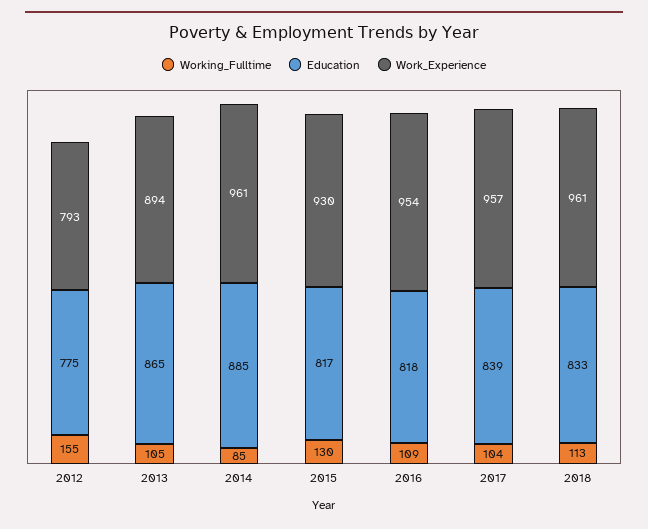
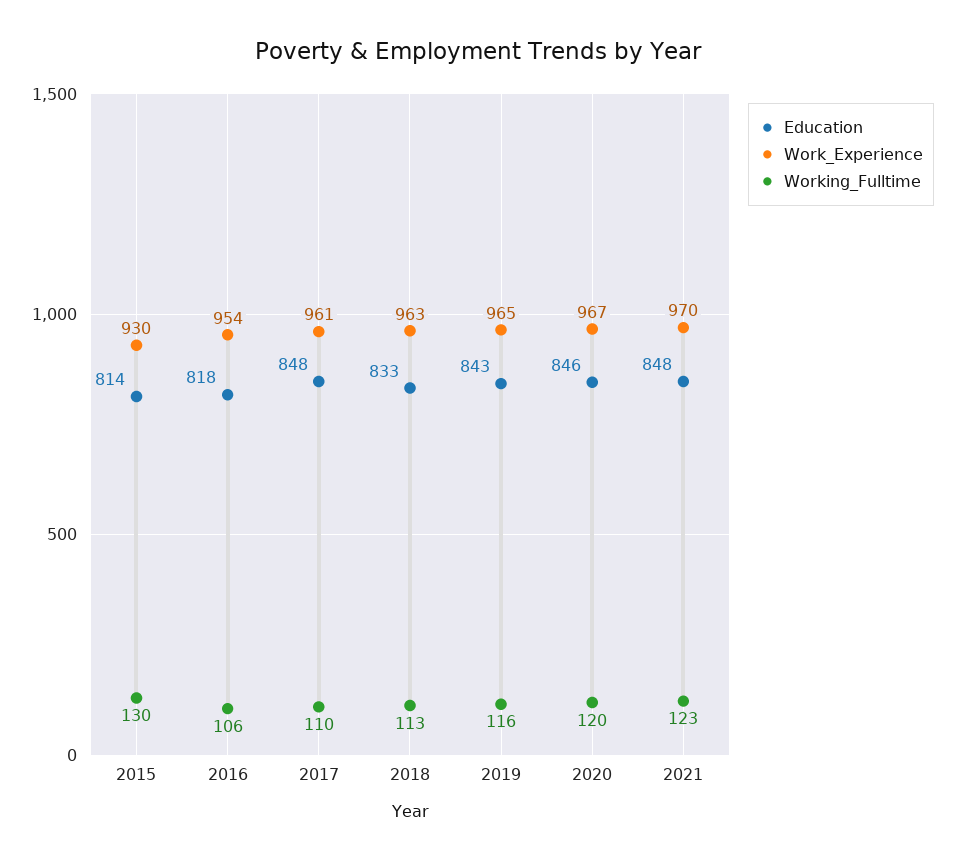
Working_Fulltime, 2012: 155 -> none
Education, 2012: 775 -> none
Work_Experience, 2012: 793 -> none
Working_Fulltime, 2013: 105 -> none
Education, 2013: 865 -> none
Work_Experience, 2013: 894 -> none
Working_Fulltime, 2014: 85 -> none
Education, 2014: 885 -> none
Work_Experience, 2014: 961 -> none
Education, 2015: 817 -> 814
Working_Fulltime, 2016: 109 -> 106
Working_Fulltime, 2017: 104 -> 110
Education, 2017: 839 -> 848
Work_Experience, 2017: 957 -> 961
Work_Experience, 2018: 961 -> 963
Education, 2019: none -> 843
Work_Experience, 2019: none -> 965
Working_Fulltime, 2019: none -> 116
Education, 2020: none -> 846
Work_Experience, 2020: none -> 967
Working_Fulltime, 2020: none -> 120
Education, 2021: none -> 848
Work_Experience, 2021: none -> 970
Working_Fulltime, 2021: none -> 123

